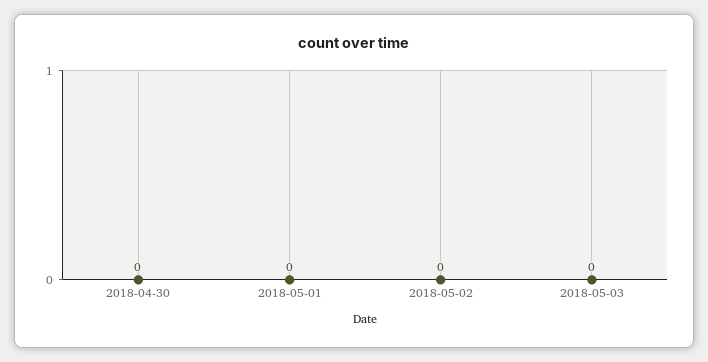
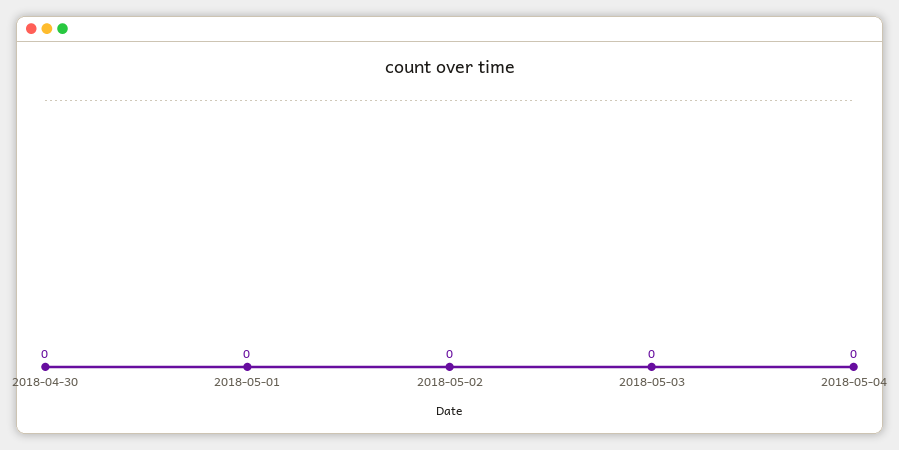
2018-05-04: none -> 0

